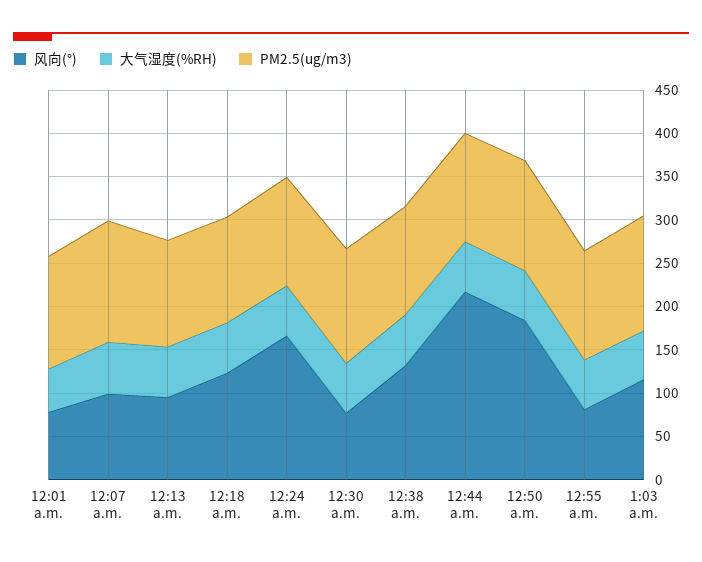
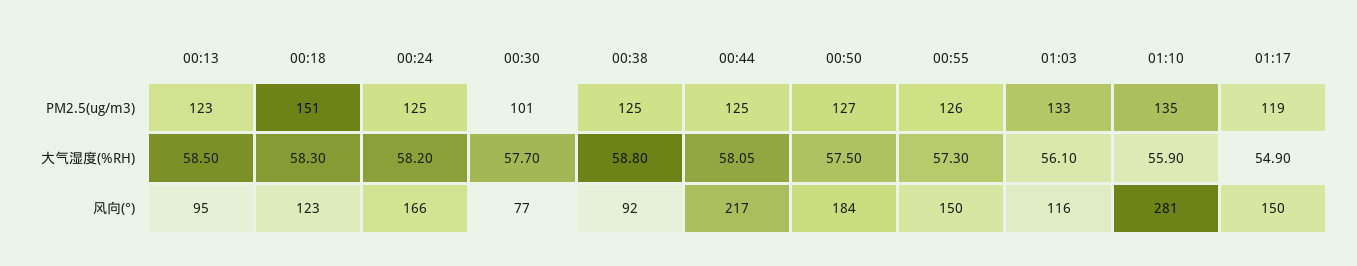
风向(°), 12:01 a.m.: 80 -> none
大气湿度(%RH), 12:01 a.m.: 50 -> none
PM2.5(ug/m3), 12:01 a.m.: 130 -> none
风向(°), 12:07 a.m.: 100 -> none
大气湿度(%RH), 12:07 a.m.: 60 -> none
PM2.5(ug/m3), 12:07 a.m.: 140 -> none
PM2.5(ug/m3), 12:18 a.m.: 120 -> 151
PM2.5(ug/m3), 12:30 a.m.: 130 -> 101
风向(°), 12:38 a.m.: 130 -> 92
风向(°), 12:55 a.m.: 80 -> 150
PM2.5(ug/m3), 01:10: none -> 135
PM2.5(ug/m3), 01:17: none -> 119
大气湿度(%RH), 01:10: none -> 55.9
大气湿度(%RH), 01:17: none -> 54.9
风向(°), 01:10: none -> 281
风向(°), 01:17: none -> 150

